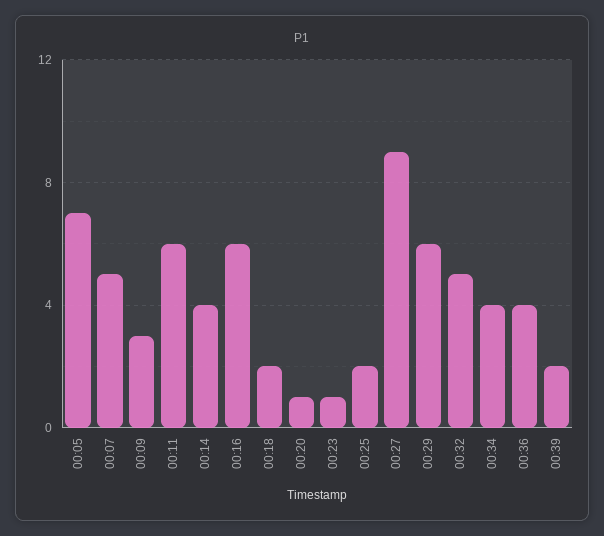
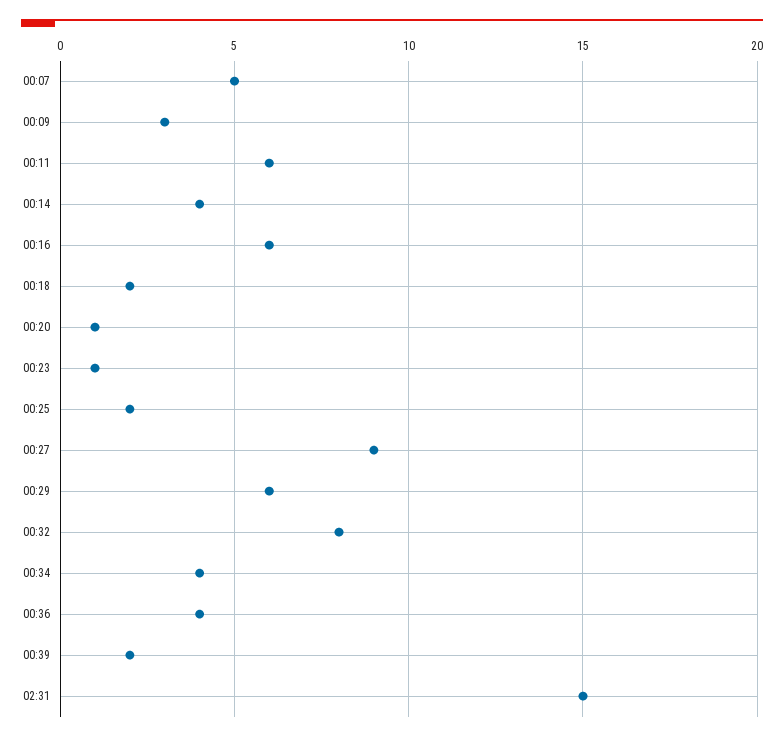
00:05: 7 -> none
00:32: 5 -> 8
02:31: none -> 15

